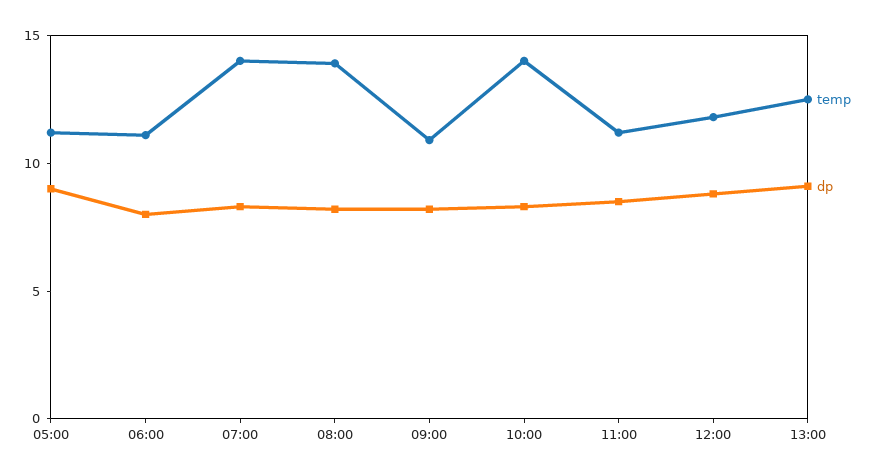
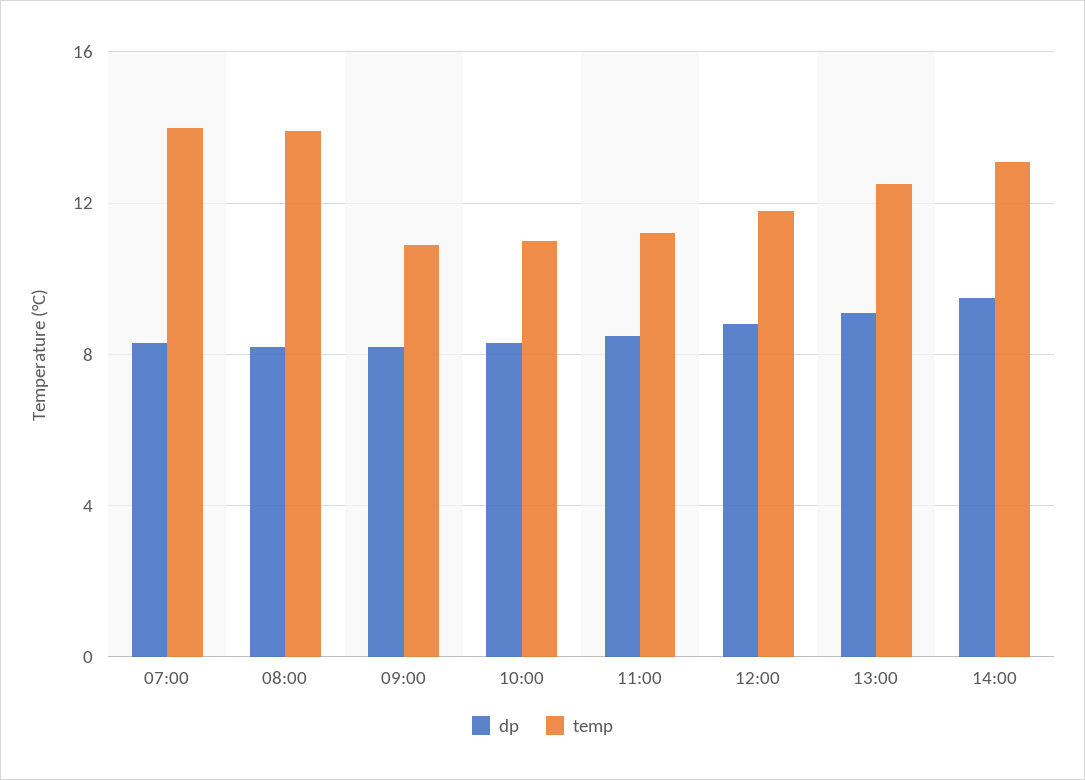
temp, 05:00: 11 -> none
dp, 05:00: 9 -> none
temp, 06:00: 11 -> none
dp, 06:00: 8 -> none
temp, 10:00: 14 -> 11
dp, 14:00: none -> 9.5
temp, 14:00: none -> 13

